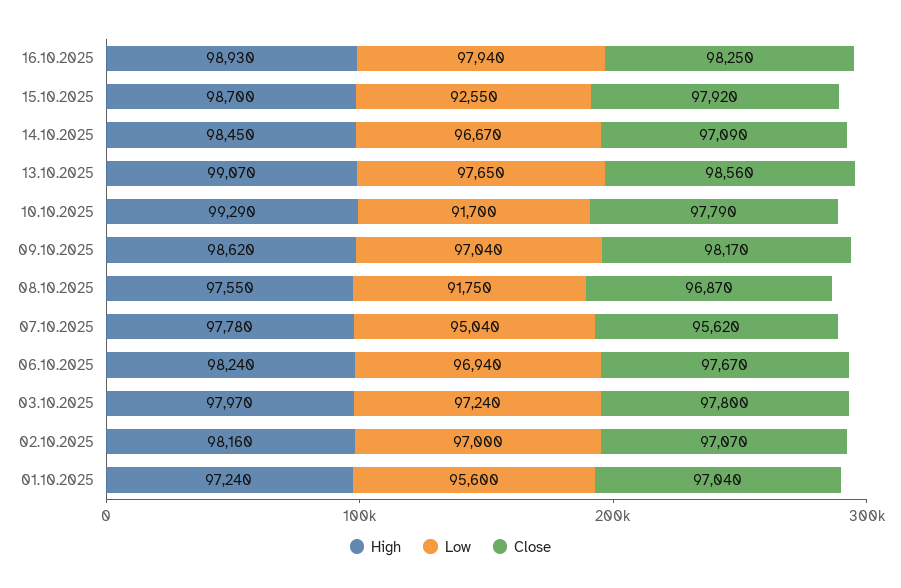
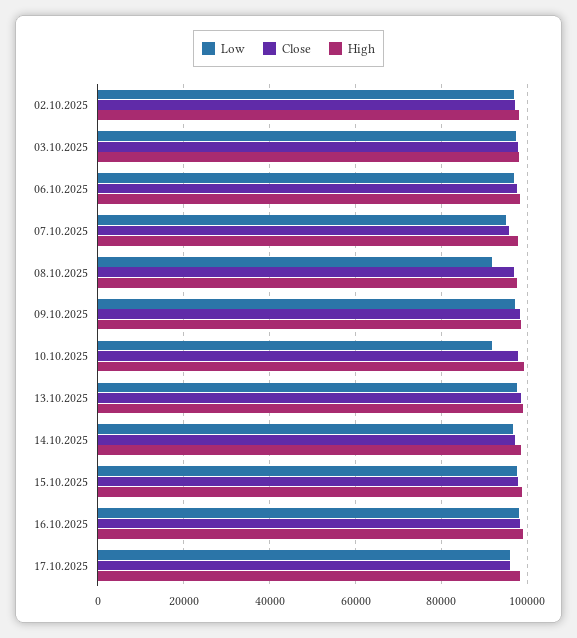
Low, 15.10.2025: 92550 -> 98000
High, 01.10.2025: 97240 -> none
Low, 01.10.2025: 95600 -> none
Close, 01.10.2025: 97040 -> none
Low, 17.10.2025: none -> 96000
Close, 17.10.2025: none -> 96000
High, 17.10.2025: none -> 98000

